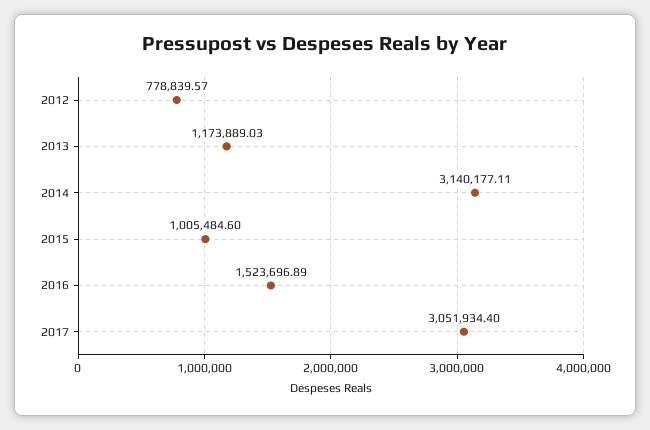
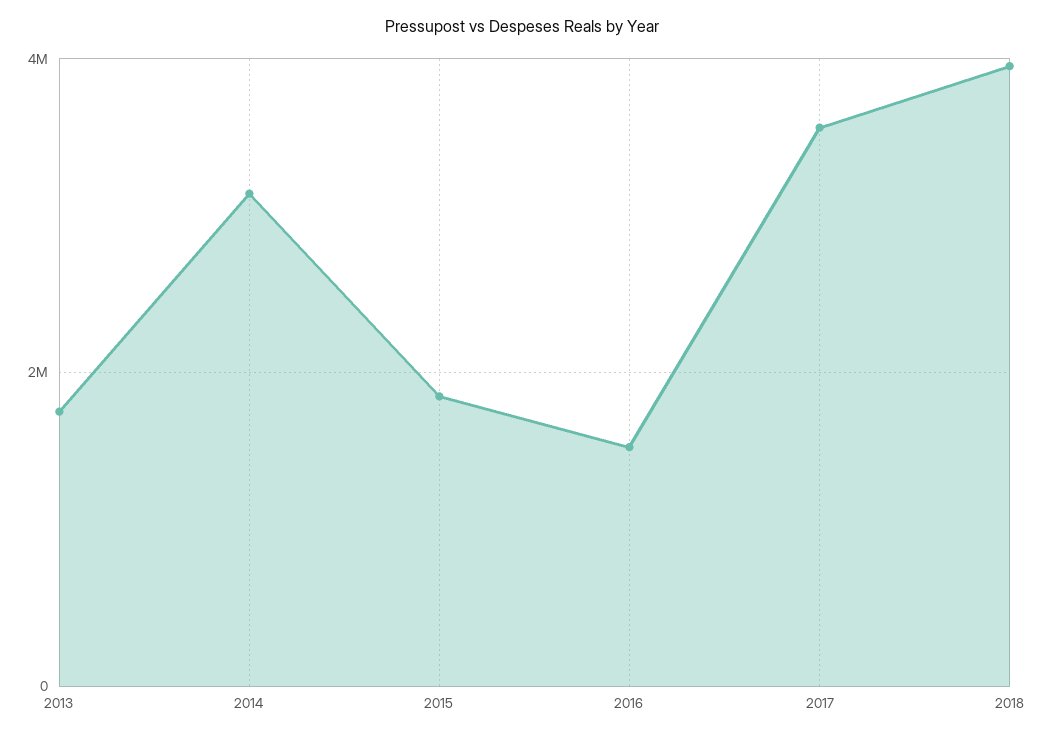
2012: 778839.57 -> none
2013: 1173889.03 -> 1800000
2015: 1005484.6 -> 1800000
2017: 3051934.4 -> 3600000
2018: none -> 4000000

